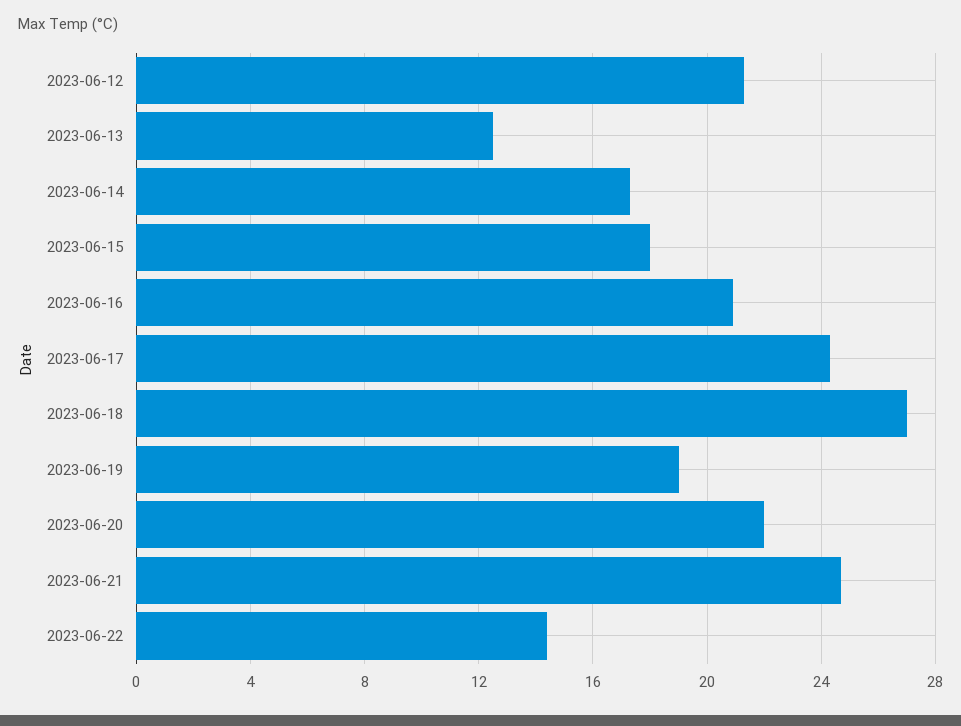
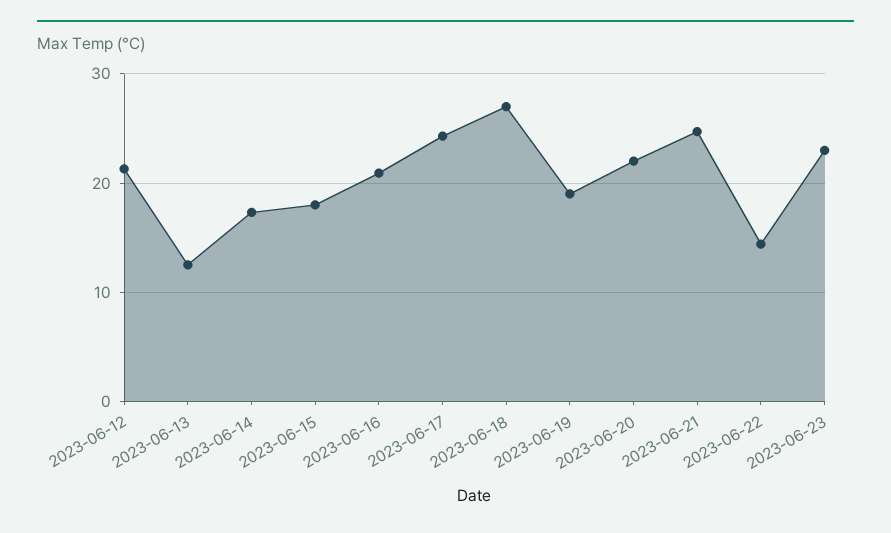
2023-06-23: none -> 23

